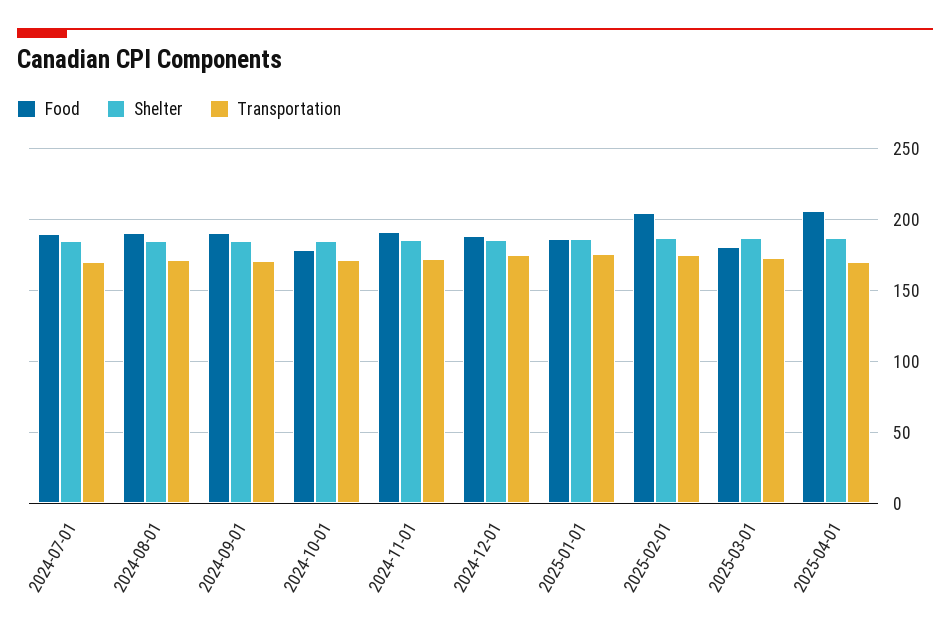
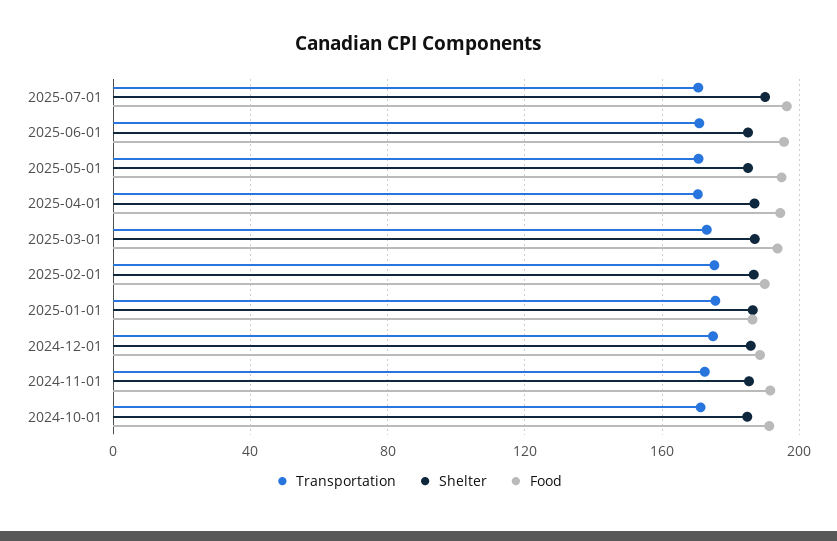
Food, 2024-07-01: 190 -> none
Shelter, 2024-07-01: 185 -> none
Transportation, 2024-07-01: 170 -> none
Food, 2024-08-01: 190 -> none
Shelter, 2024-08-01: 185 -> none
Transportation, 2024-08-01: 170 -> none
Food, 2024-09-01: 190 -> none
Shelter, 2024-09-01: 185 -> none
Transportation, 2024-09-01: 170 -> none
Food, 2024-10-01: 180 -> 190
Food, 2025-02-01: 205 -> 190
Food, 2025-03-01: 180 -> 195
Food, 2025-04-01: 205 -> 195
Transportation, 2025-07-01: none -> 170
Shelter, 2025-07-01: none -> 190
Food, 2025-07-01: none -> 195
Transportation, 2025-06-01: none -> 170
Shelter, 2025-06-01: none -> 185
Food, 2025-06-01: none -> 195
Transportation, 2025-05-01: none -> 170
Shelter, 2025-05-01: none -> 185
Food, 2025-05-01: none -> 195

